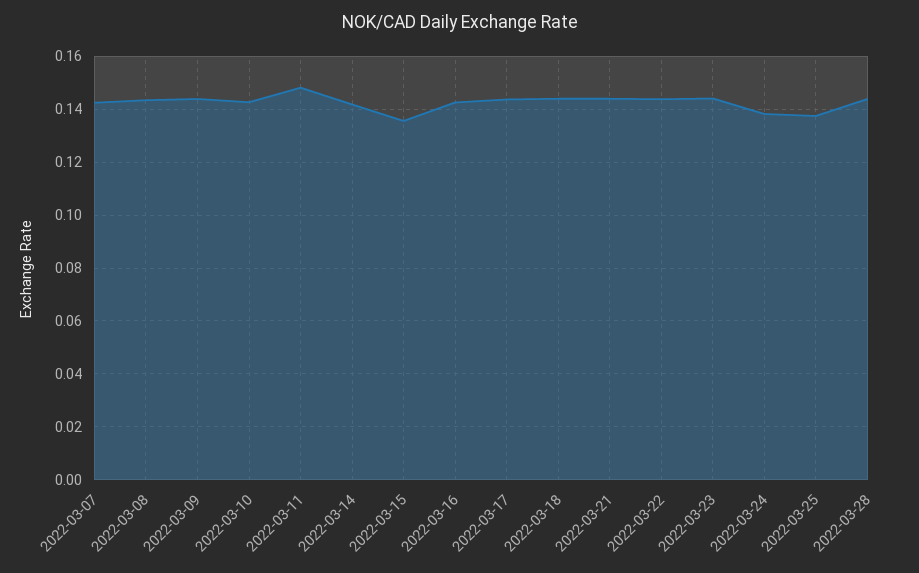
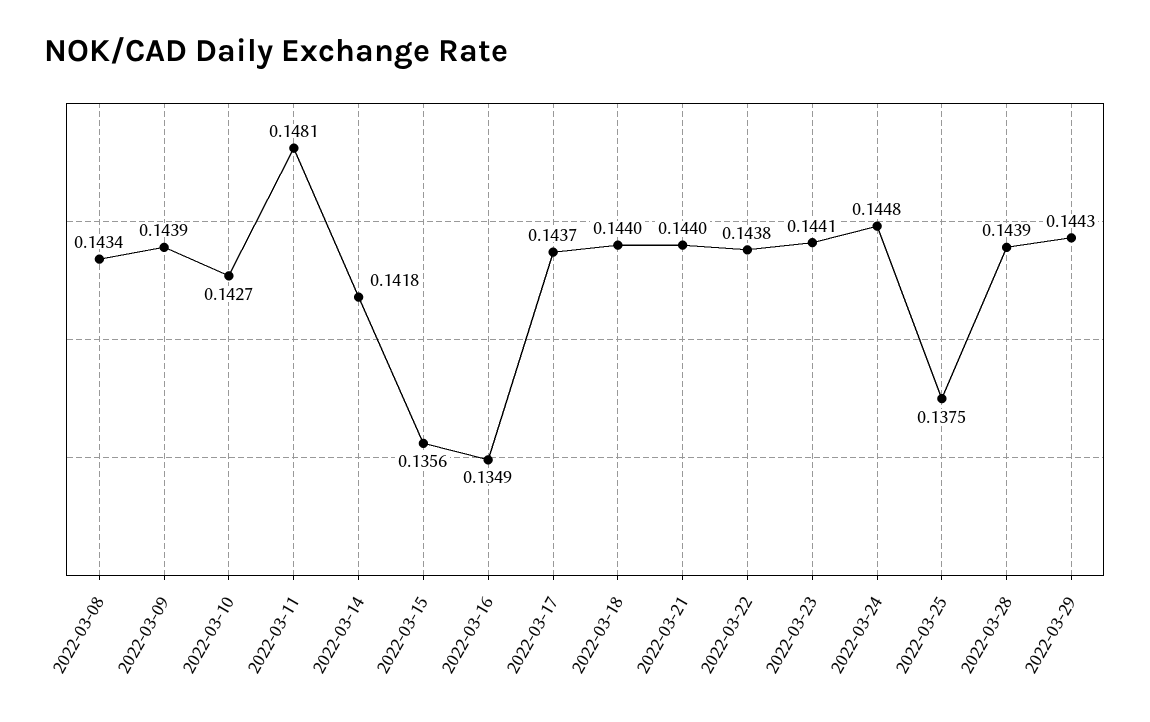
2022-03-07: 0.1425 -> none
2022-03-16: 0.1425 -> 0.1349
2022-03-24: 0.1375 -> 0.1448
2022-03-29: none -> 0.1443

